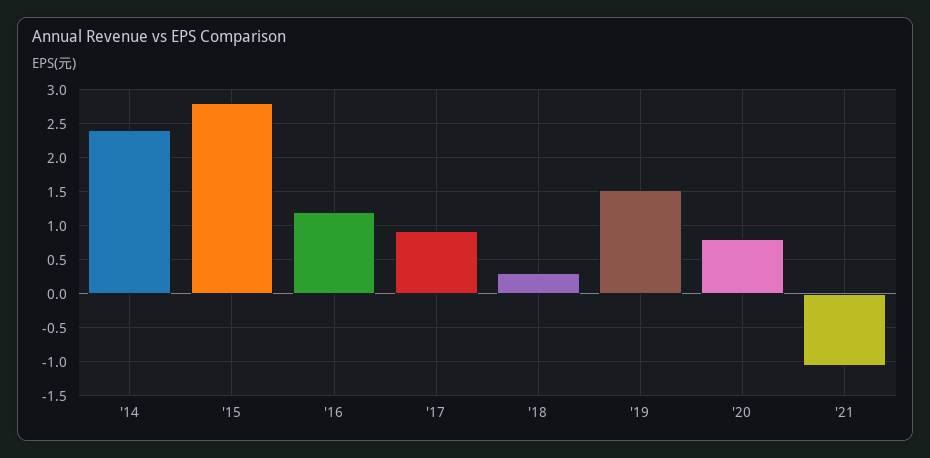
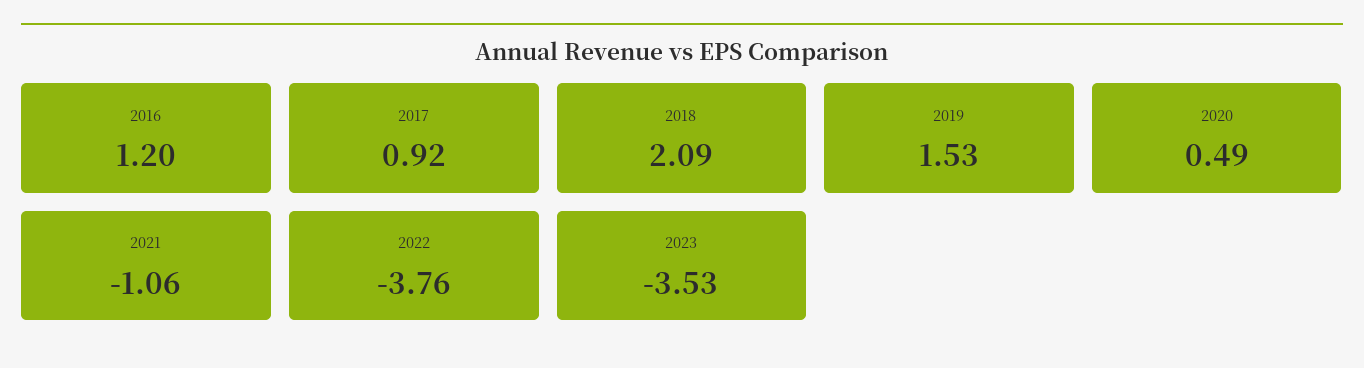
'14: 2.4 -> none
'15: 2.8 -> none
'18: 0.3 -> 2.09
'20: 0.8 -> 0.49
2022: none -> -3.76
2023: none -> -3.53

